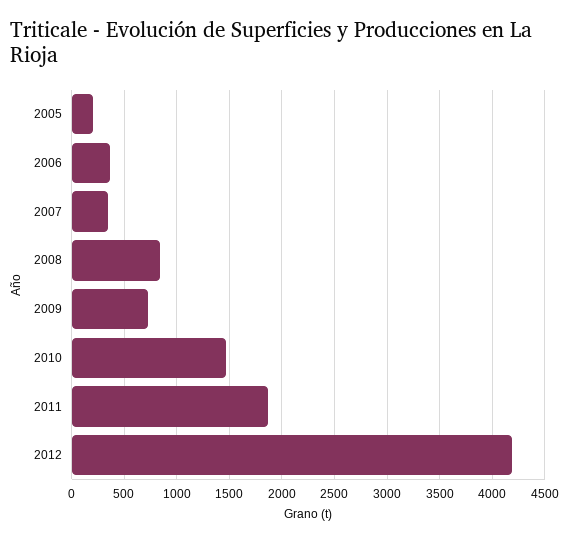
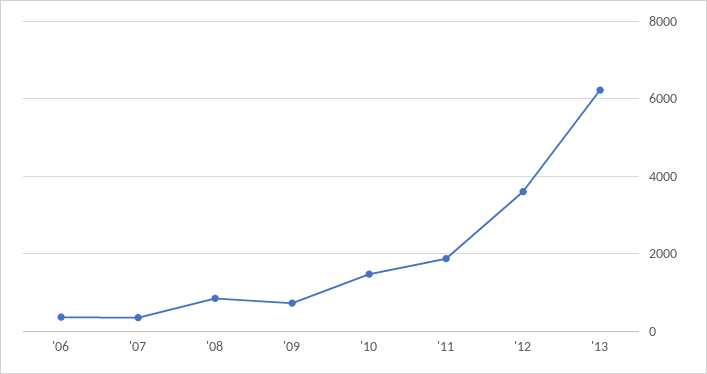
2005: 200 -> none
2012: 4200 -> 3600
'13: none -> 6200

